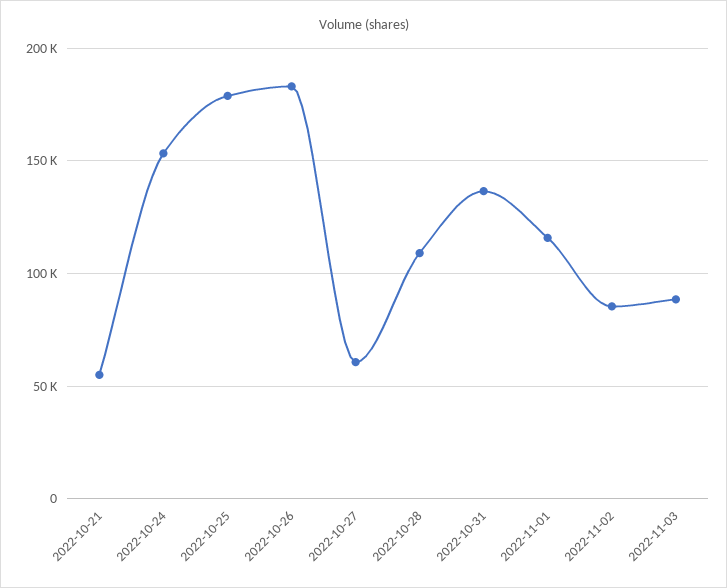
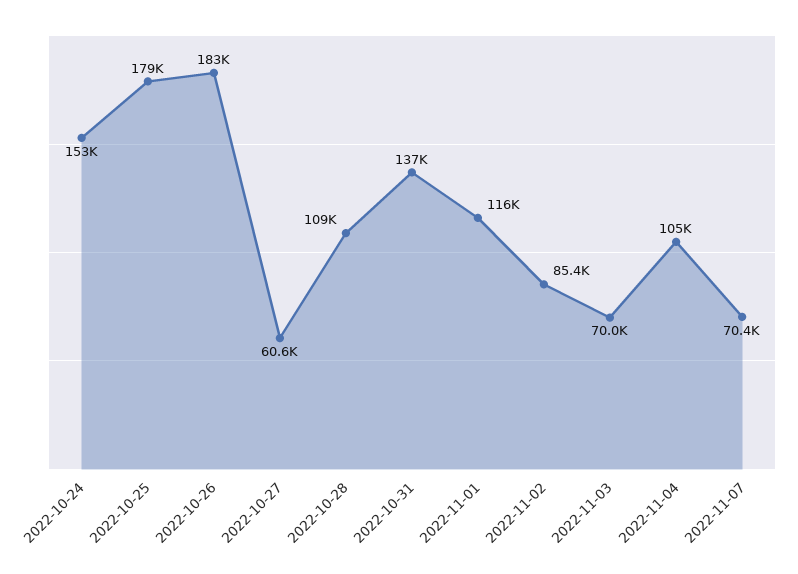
2022-10-21: 55000 -> none
2022-11-03: 90000 -> 70000
2022-11-04: none -> 105000
2022-11-07: none -> 70400

